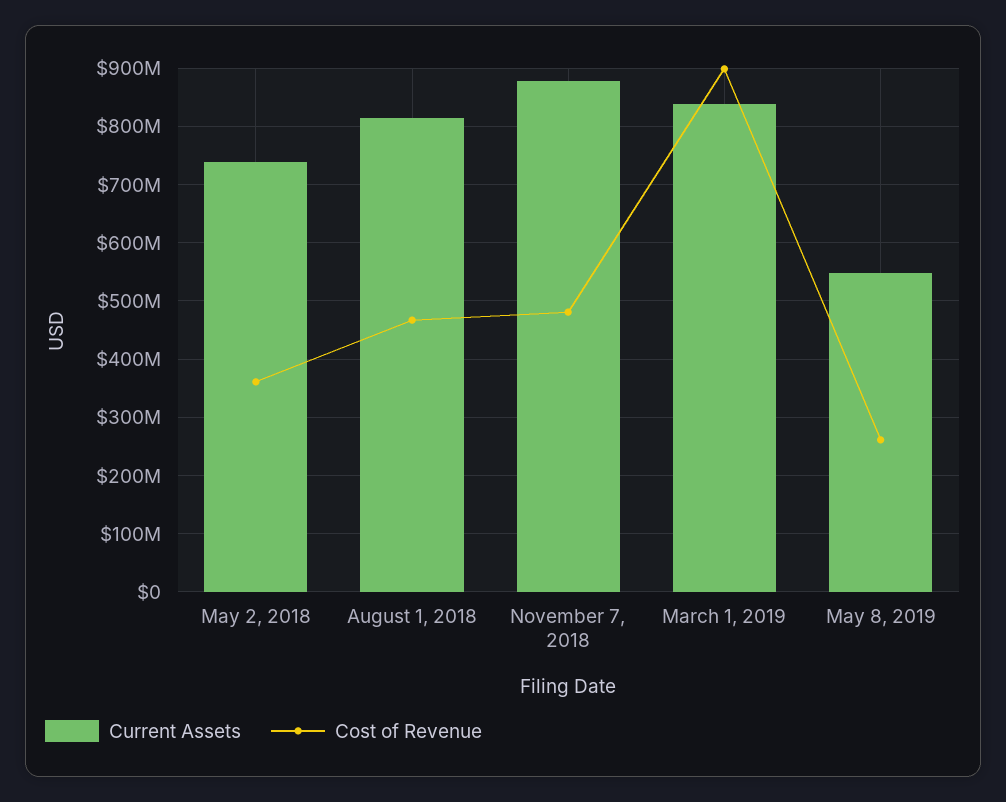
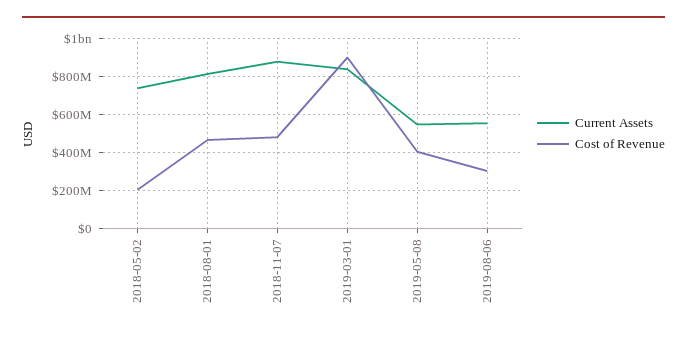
Cost of Revenue, May 2, 2018: 360000000 -> 200000000
Cost of Revenue, May 8, 2019: 260000000 -> 400000000
Current Assets, 2019-08-06: none -> 550000000
Cost of Revenue, 2019-08-06: none -> 300000000

